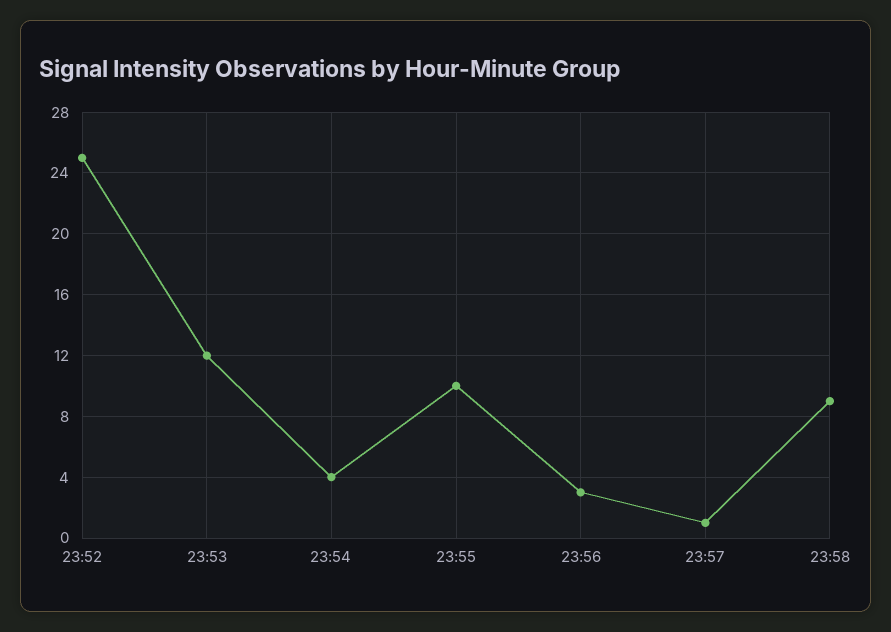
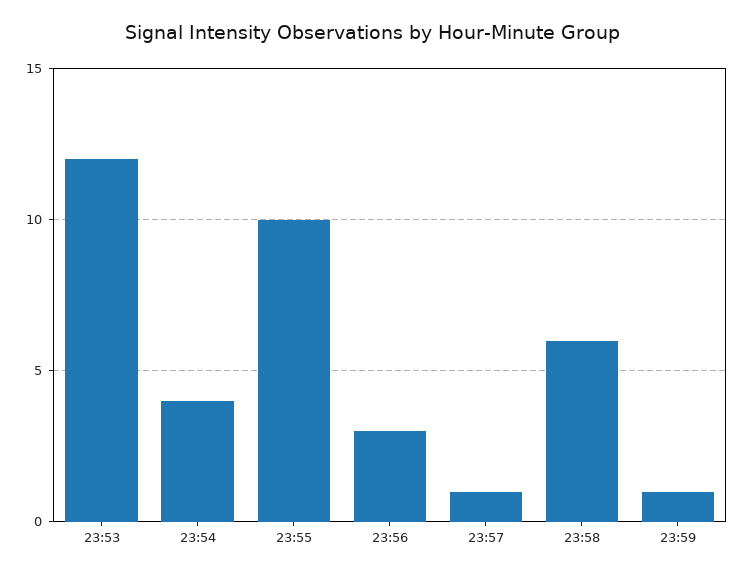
23:52: 25 -> none
23:58: 9 -> 6
23:59: none -> 1

